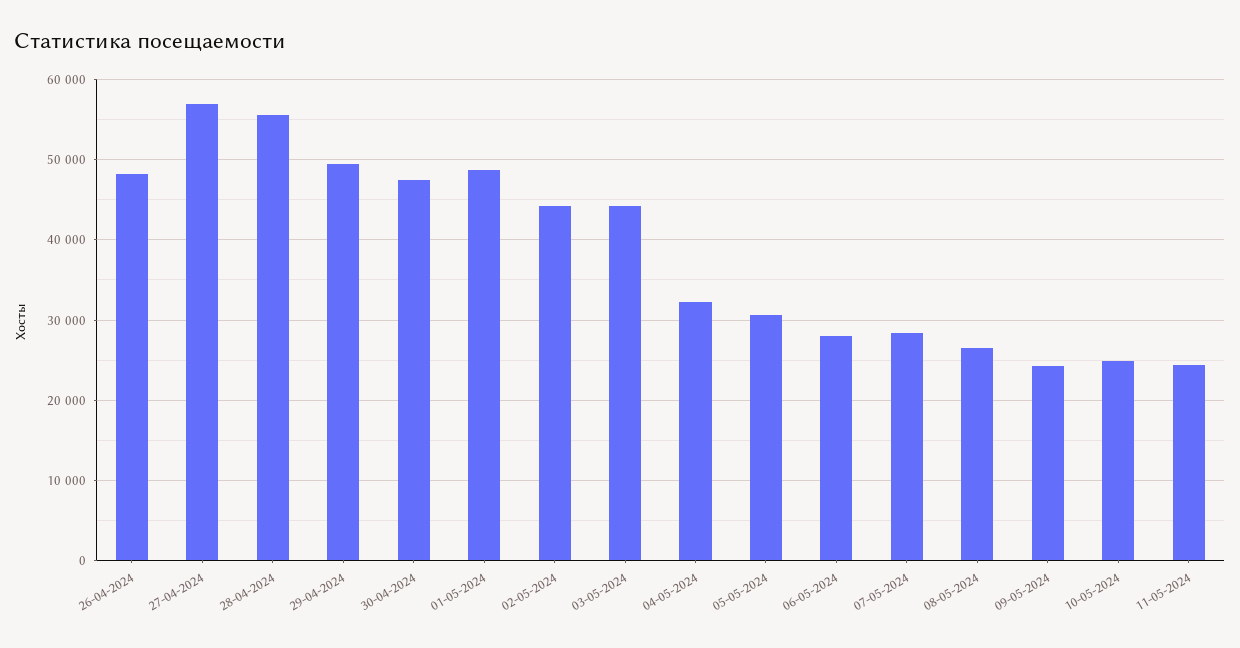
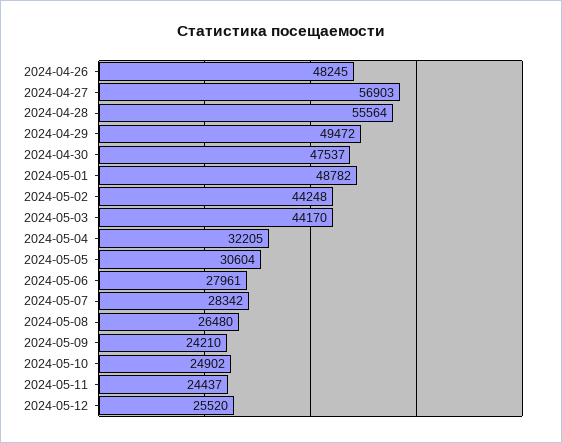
2024-05-12: none -> 25520

